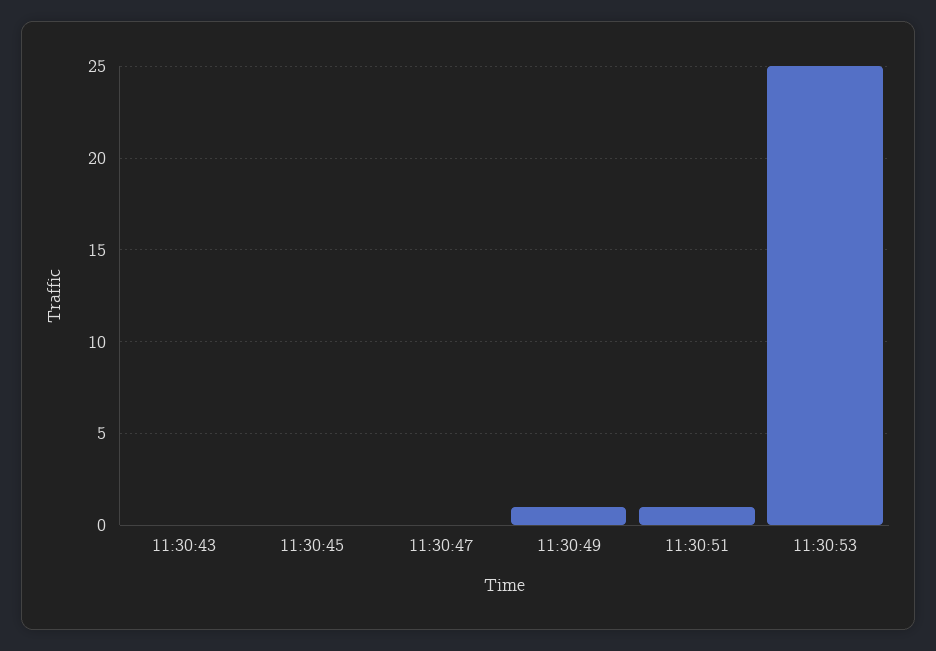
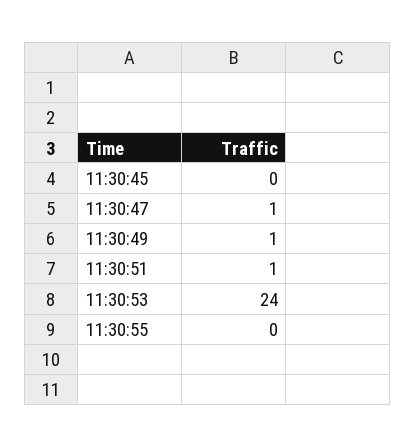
11:30:43: 0 -> none
11:30:47: 0 -> 1
11:30:53: 25 -> 24
11:30:55: none -> 0

